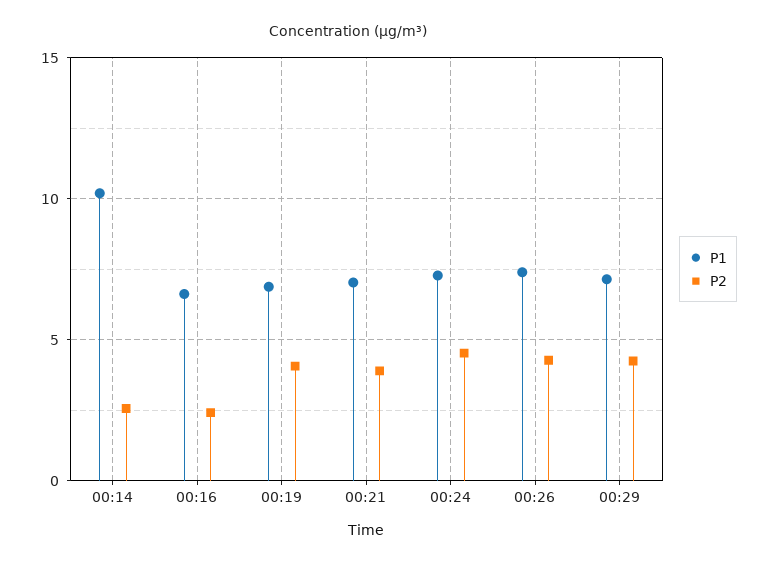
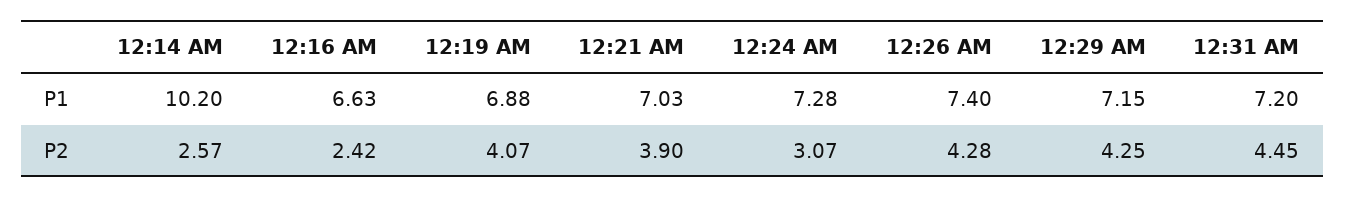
P2, 00:24: 4.5 -> 3.07
P1, 12:31 AM: none -> 7.2
P2, 12:31 AM: none -> 4.45

